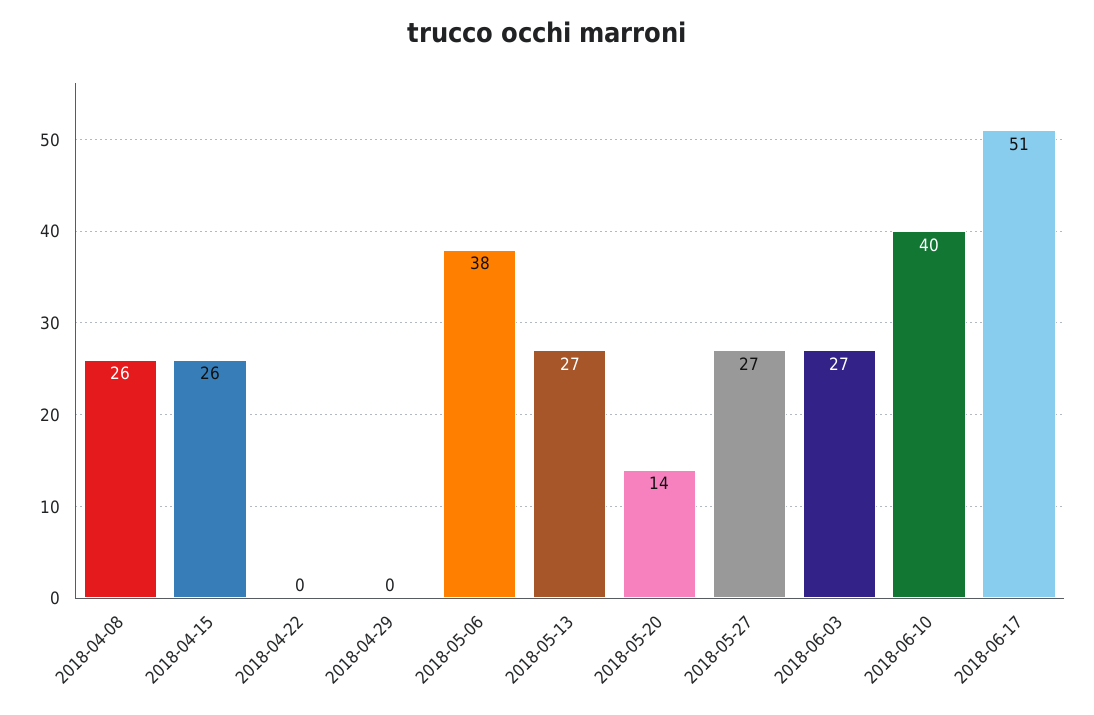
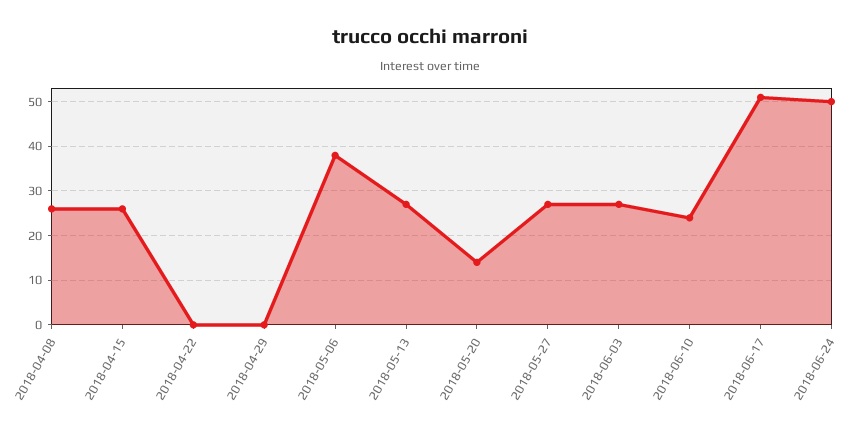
2018-06-10: 40 -> 25
2018-06-24: none -> 50

